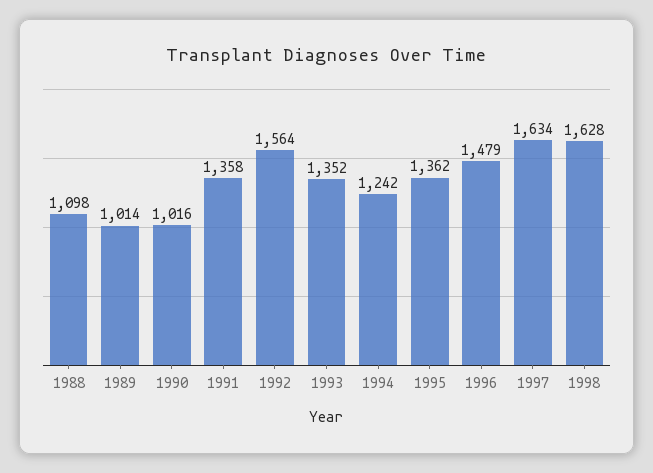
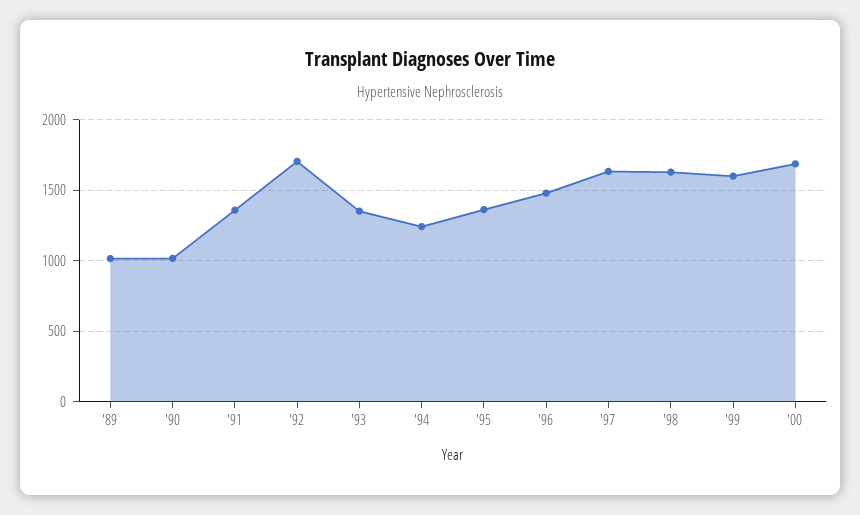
1988: 1098 -> none
1992: 1564 -> 1700
'99: none -> 1600
'00: none -> 1700

